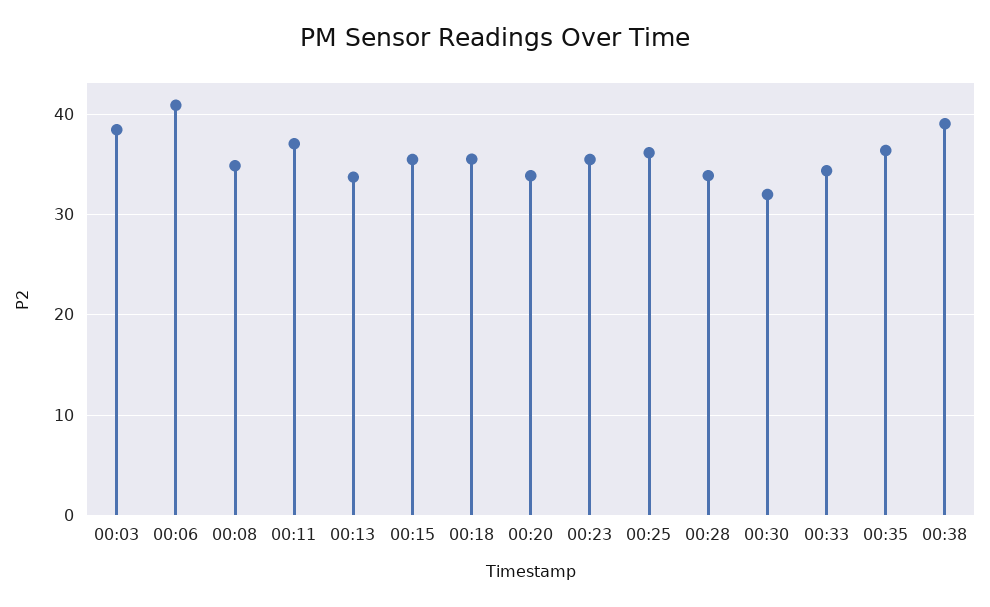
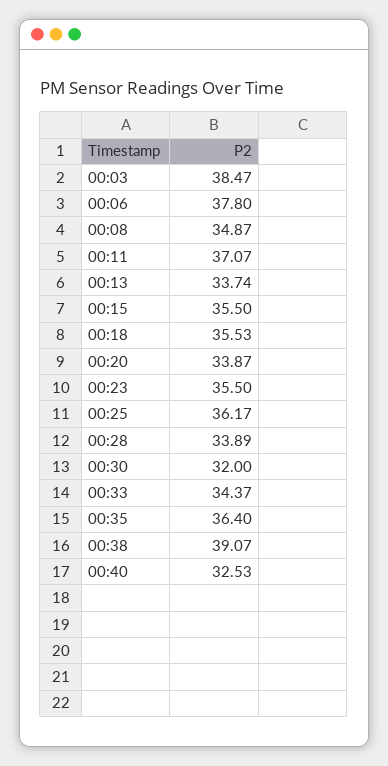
00:06: 41 -> 37.8
00:40: none -> 32.53

